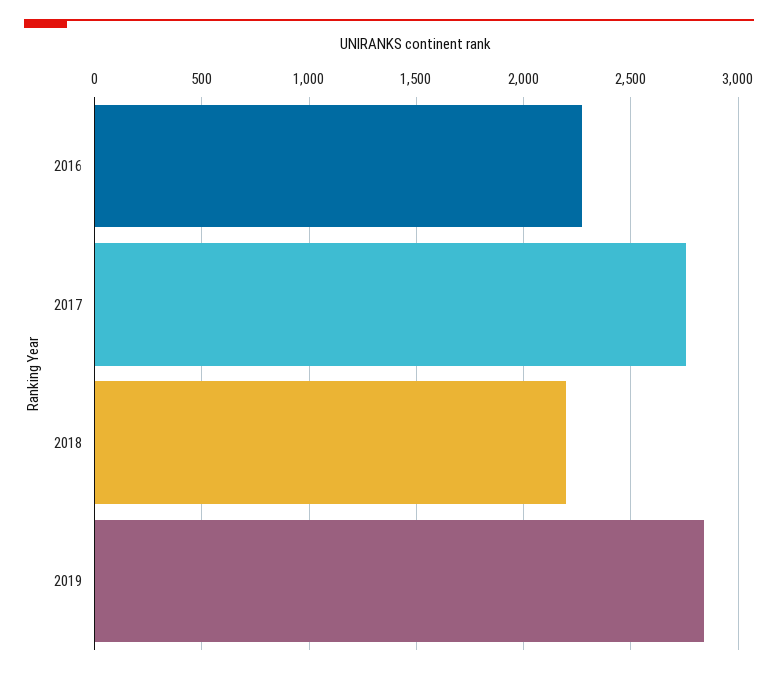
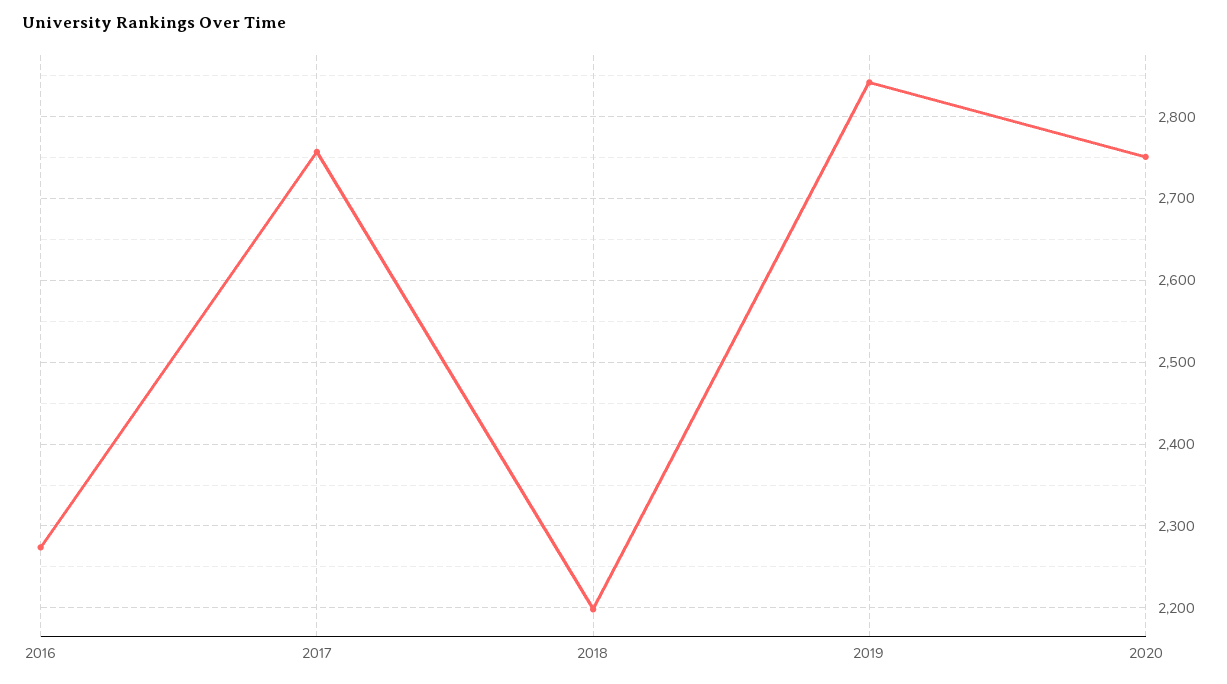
2020: none -> 2750

